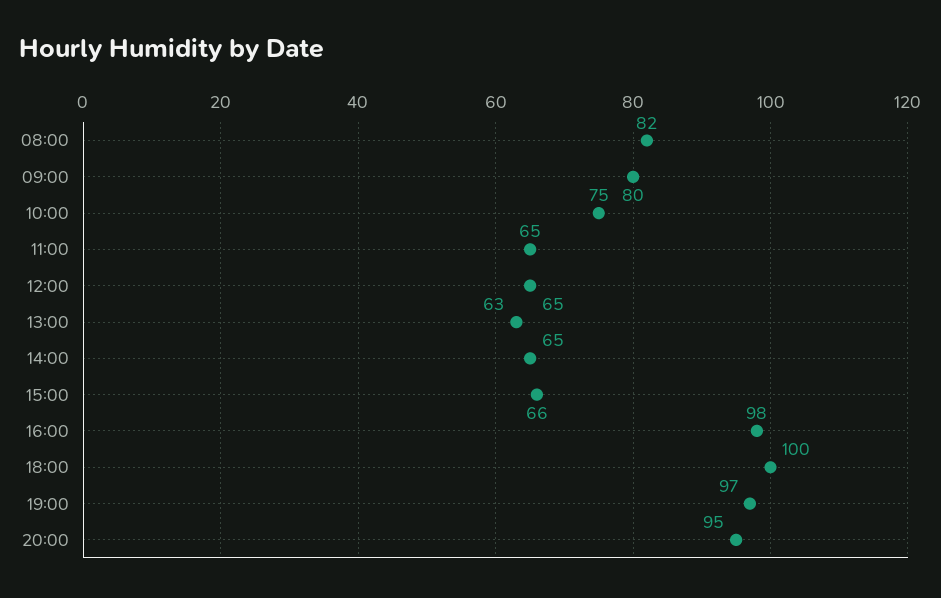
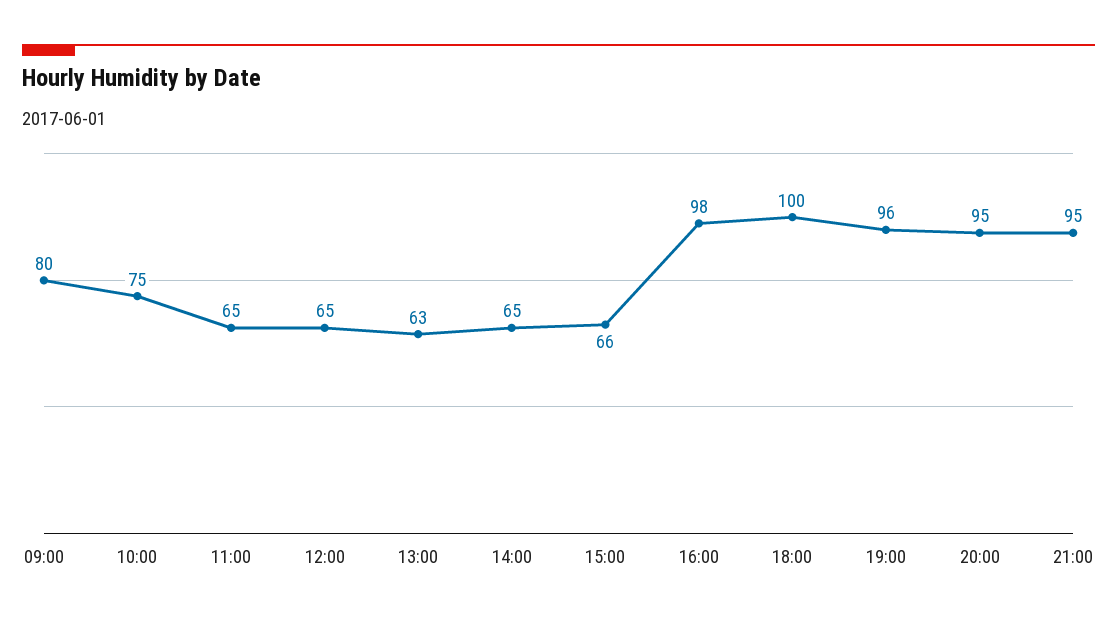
08:00: 82 -> none
19:00: 97 -> 96
21:00: none -> 95

